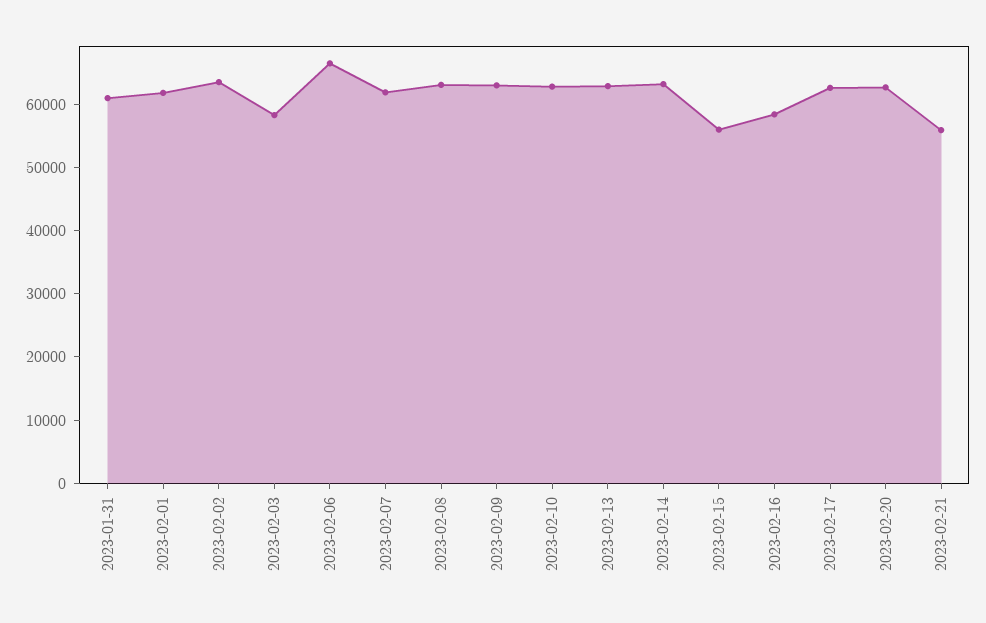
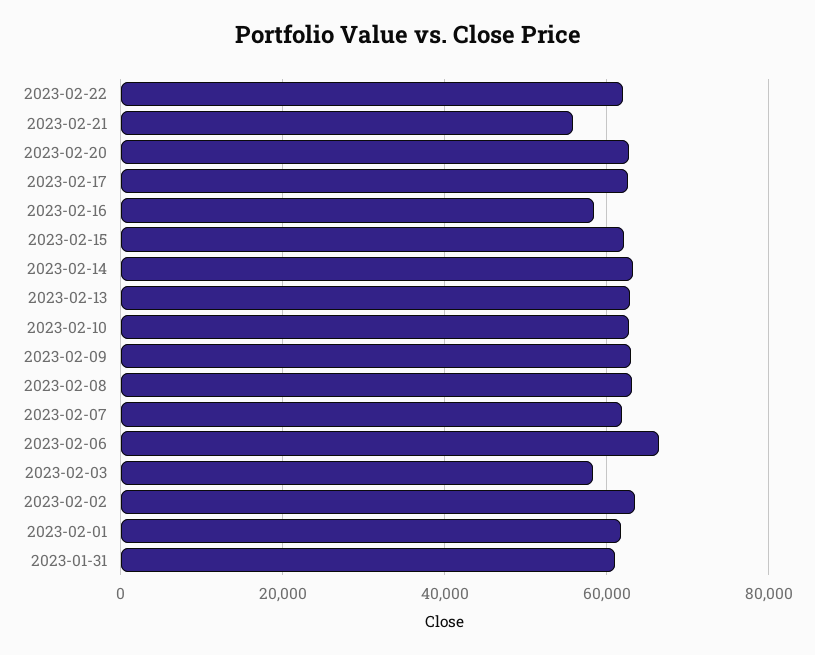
2023-02-15: 56000 -> 62000
2023-02-22: none -> 62000

